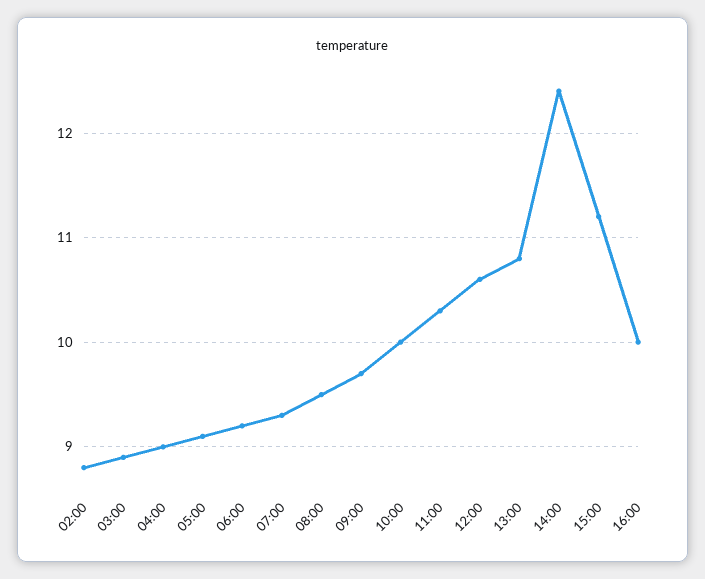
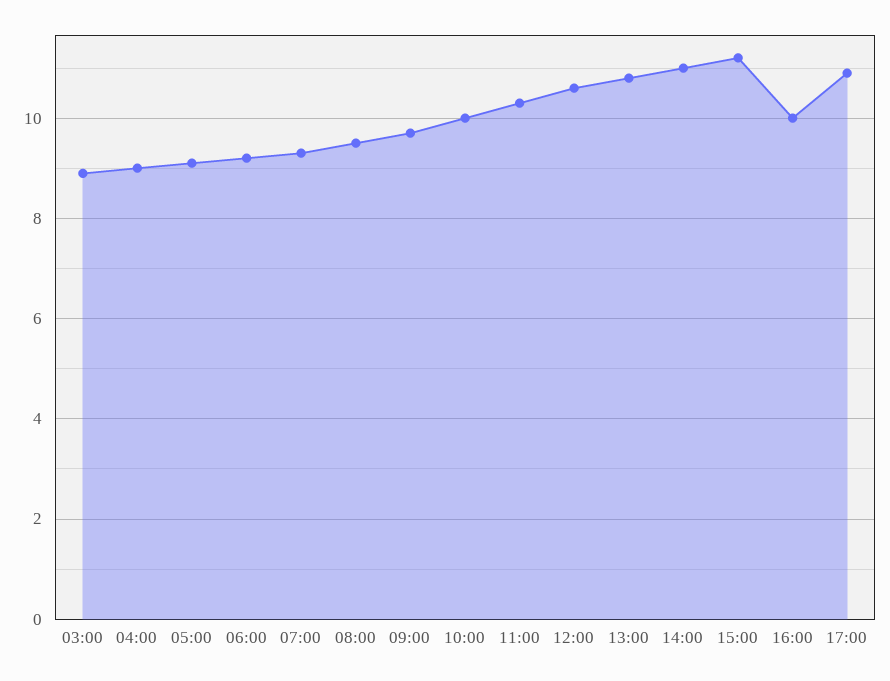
02:00: 8.8 -> none
14:00: 12.4 -> 11
17:00: none -> 11

